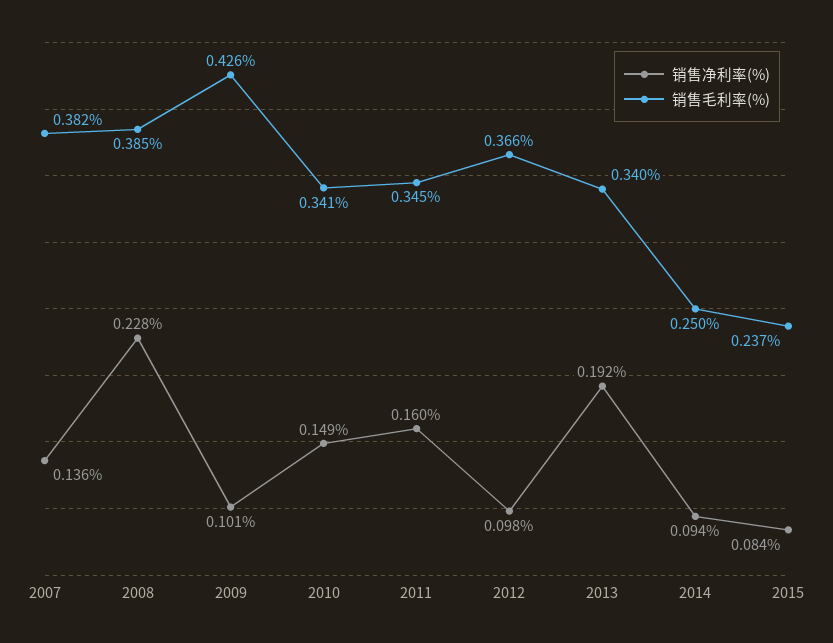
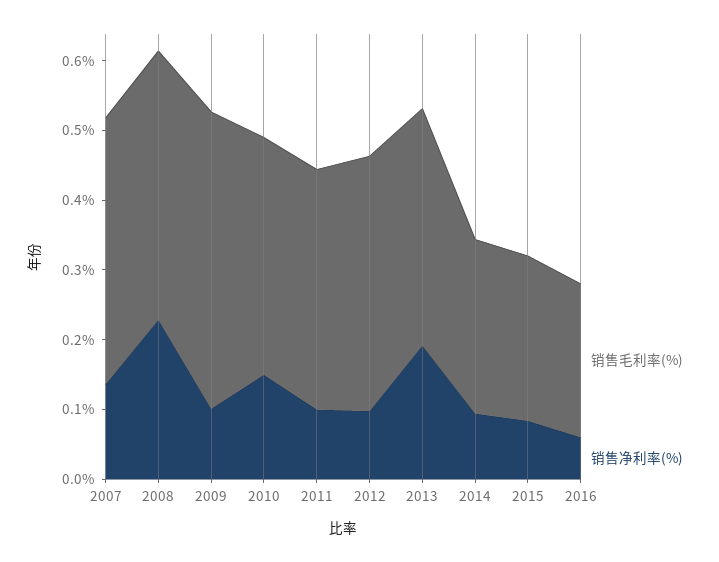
销售净利率(%), 2011: 0.16 -> 0.1
销售毛利率(%), 2016: none -> 0.22
销售净利率(%), 2016: none -> 0.06

